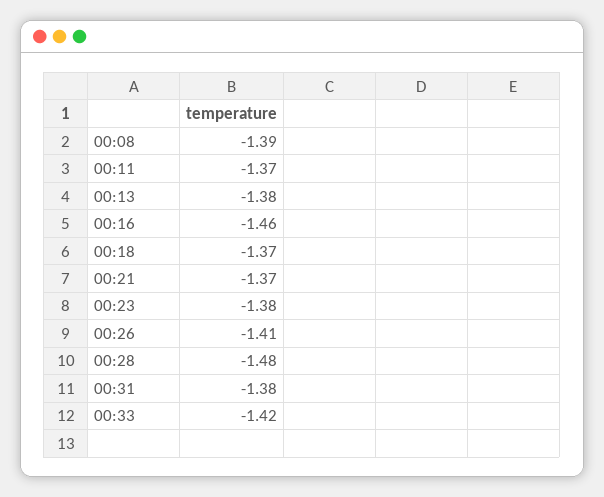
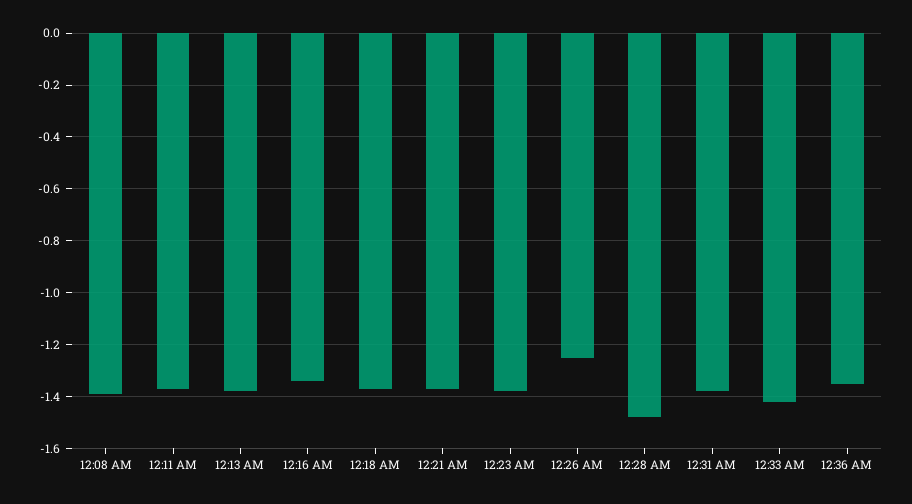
00:16: -1.46 -> -1.35
00:26: -1.41 -> -1.25
12:36 AM: none -> -1.35

